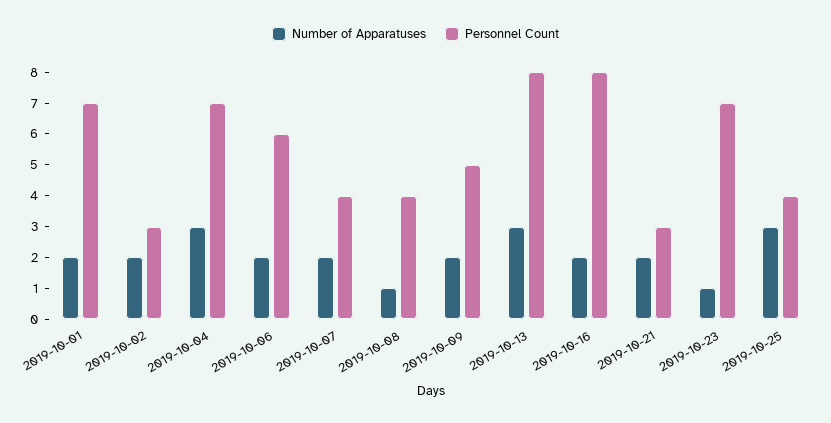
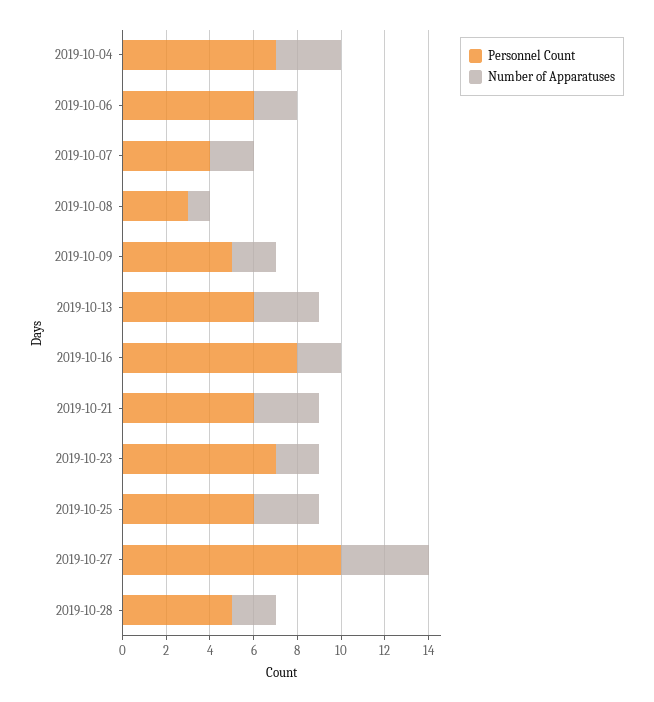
Number of Apparatuses, 2019-10-01: 2 -> none
Personnel Count, 2019-10-01: 7 -> none
Number of Apparatuses, 2019-10-02: 2 -> none
Personnel Count, 2019-10-02: 3 -> none
Personnel Count, 2019-10-08: 4 -> 3
Personnel Count, 2019-10-13: 8 -> 6
Number of Apparatuses, 2019-10-21: 2 -> 3
Personnel Count, 2019-10-21: 3 -> 6
Number of Apparatuses, 2019-10-23: 1 -> 2
Personnel Count, 2019-10-25: 4 -> 6
Personnel Count, 2019-10-27: none -> 10
Number of Apparatuses, 2019-10-27: none -> 4
Personnel Count, 2019-10-28: none -> 5
Number of Apparatuses, 2019-10-28: none -> 2

